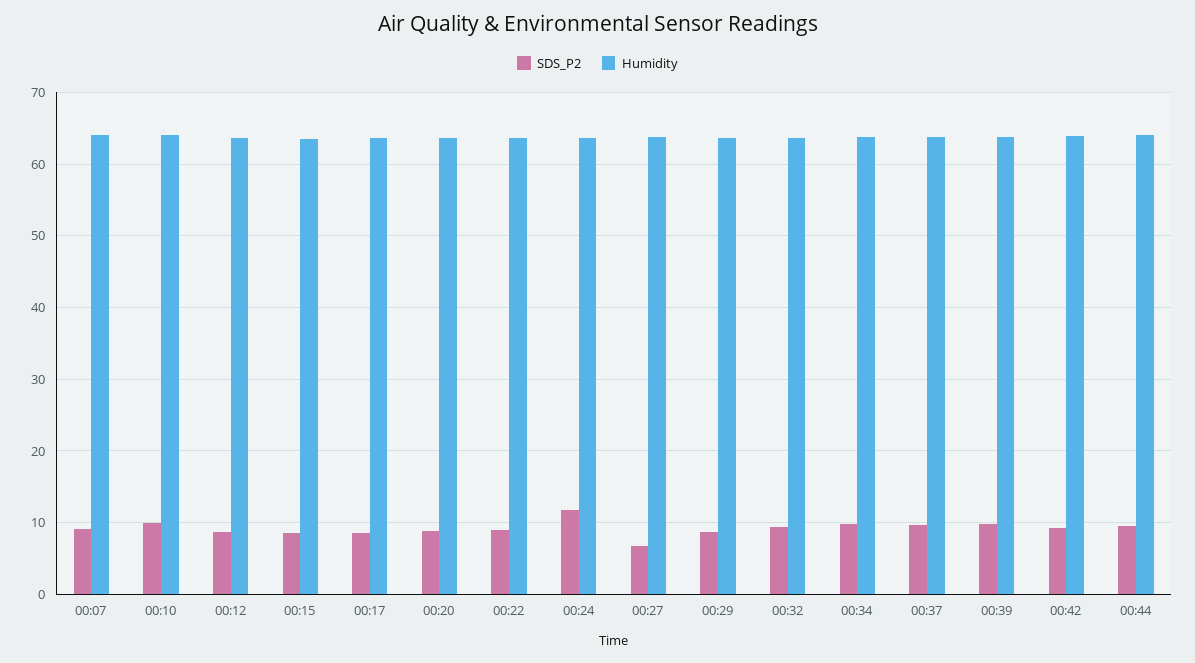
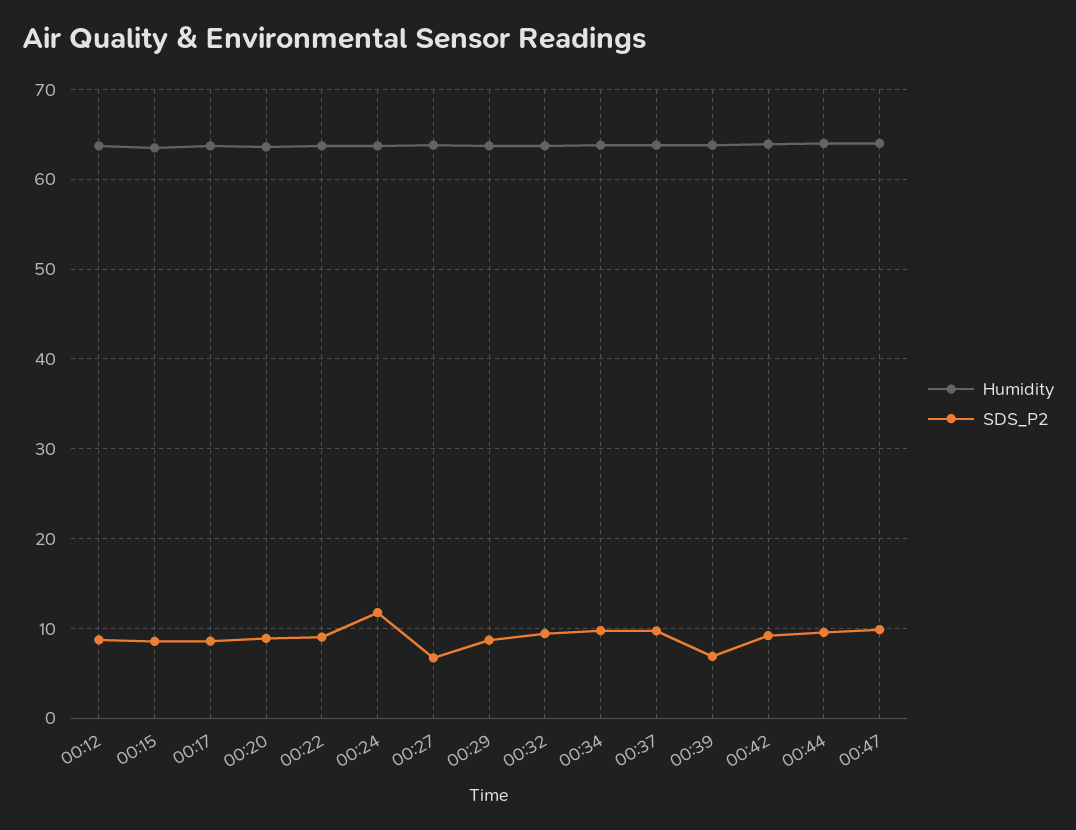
SDS_P2, 00:07: 9 -> none
Humidity, 00:07: 64 -> none
SDS_P2, 00:10: 10 -> none
Humidity, 00:10: 64 -> none
SDS_P2, 00:39: 10 -> 7
Humidity, 00:47: none -> 64
SDS_P2, 00:47: none -> 10

